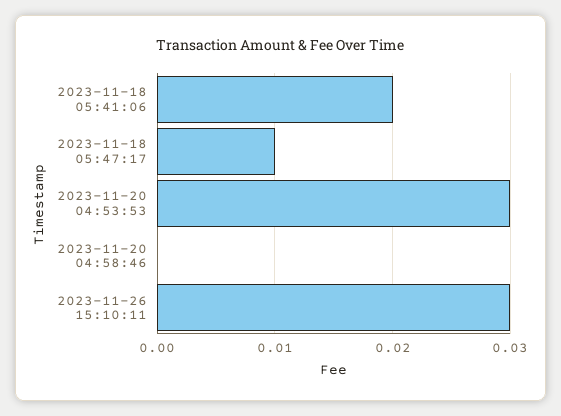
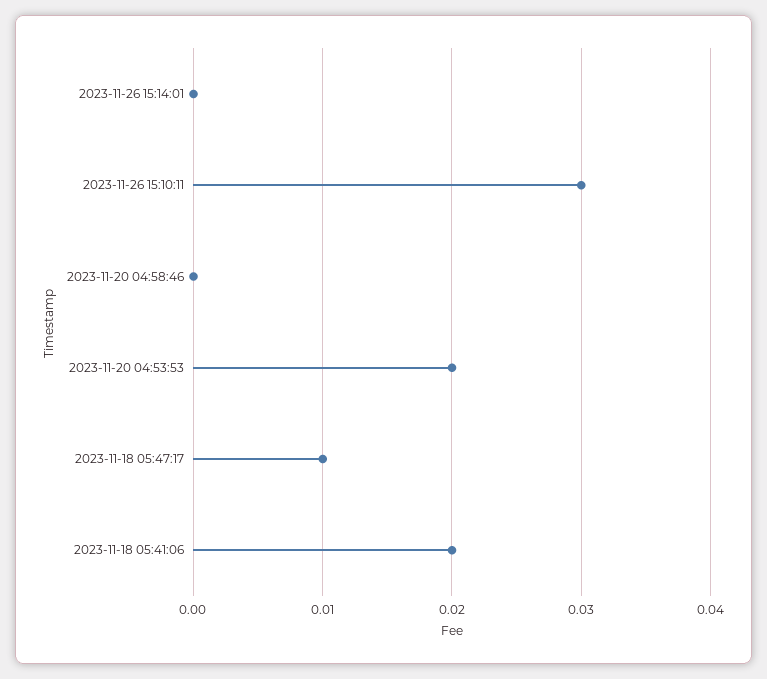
2023-11-20 04:53:53: 0.03 -> 0.02
2023-11-26 15:14:01: none -> 0

